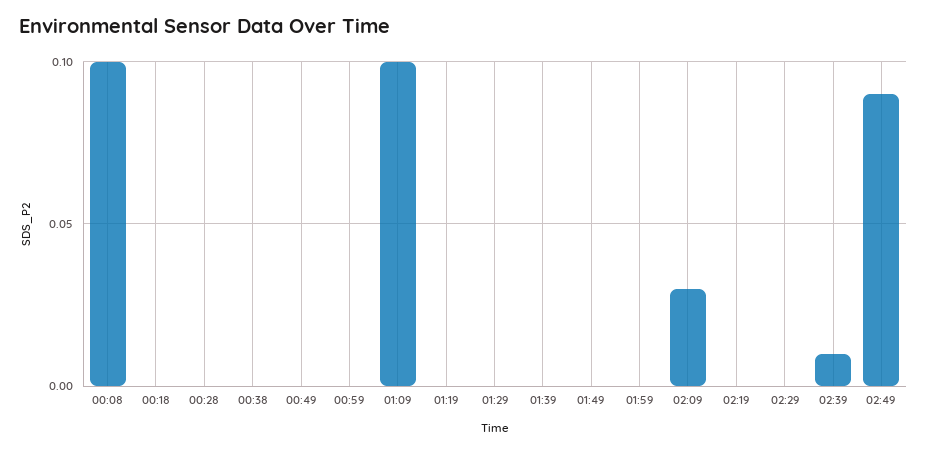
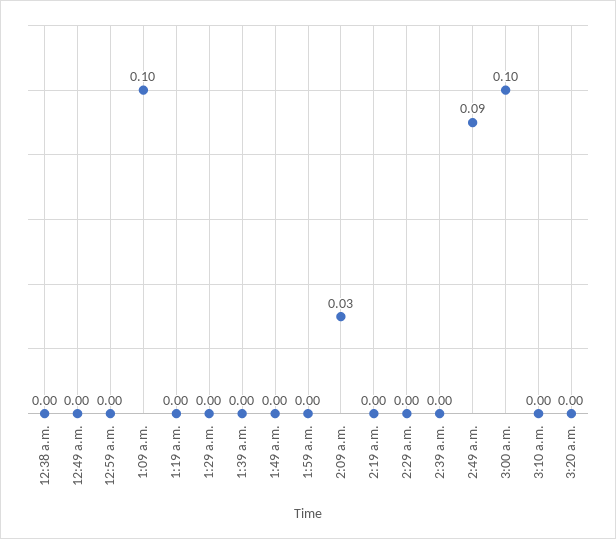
00:08: 0.1 -> none
00:18: 0 -> none
00:28: 0 -> none
02:39: 0.01 -> 0
3:00 a.m.: none -> 0.1
3:10 a.m.: none -> 0
3:20 a.m.: none -> 0

